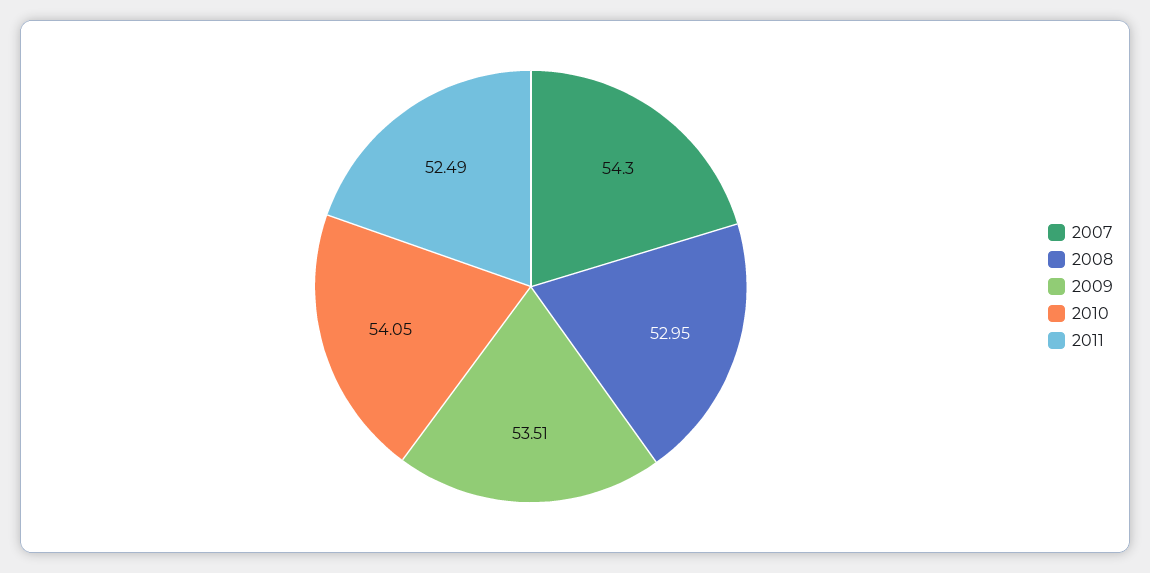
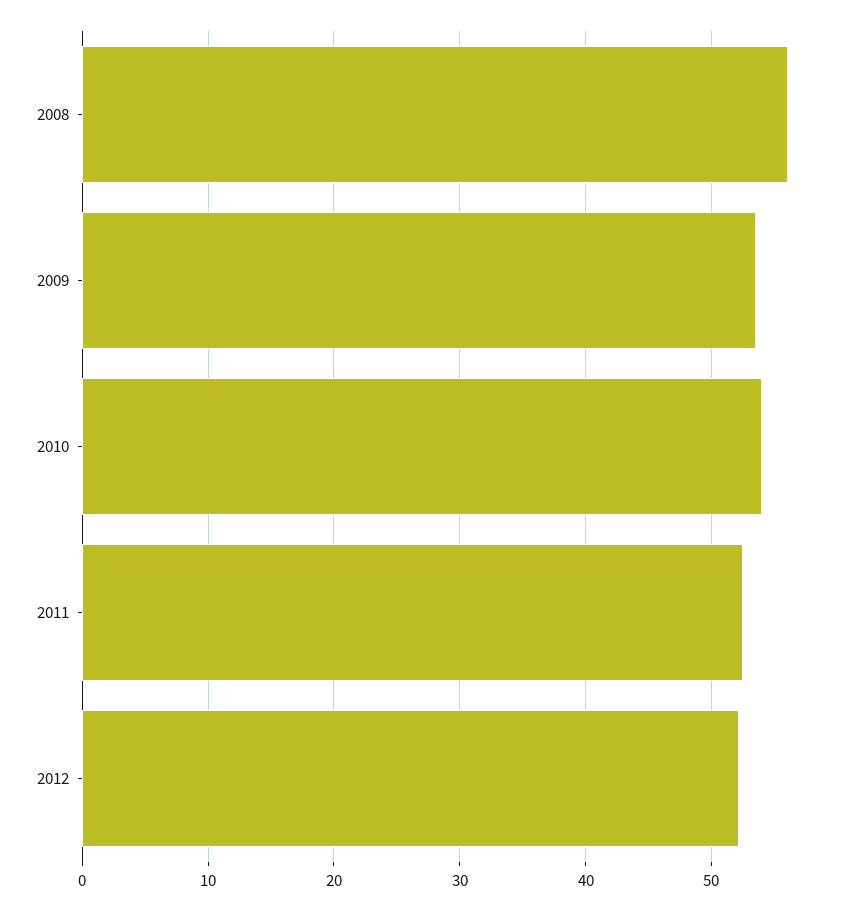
2007: 54.3 -> none
2008: 52.95 -> 56
2012: none -> 52

